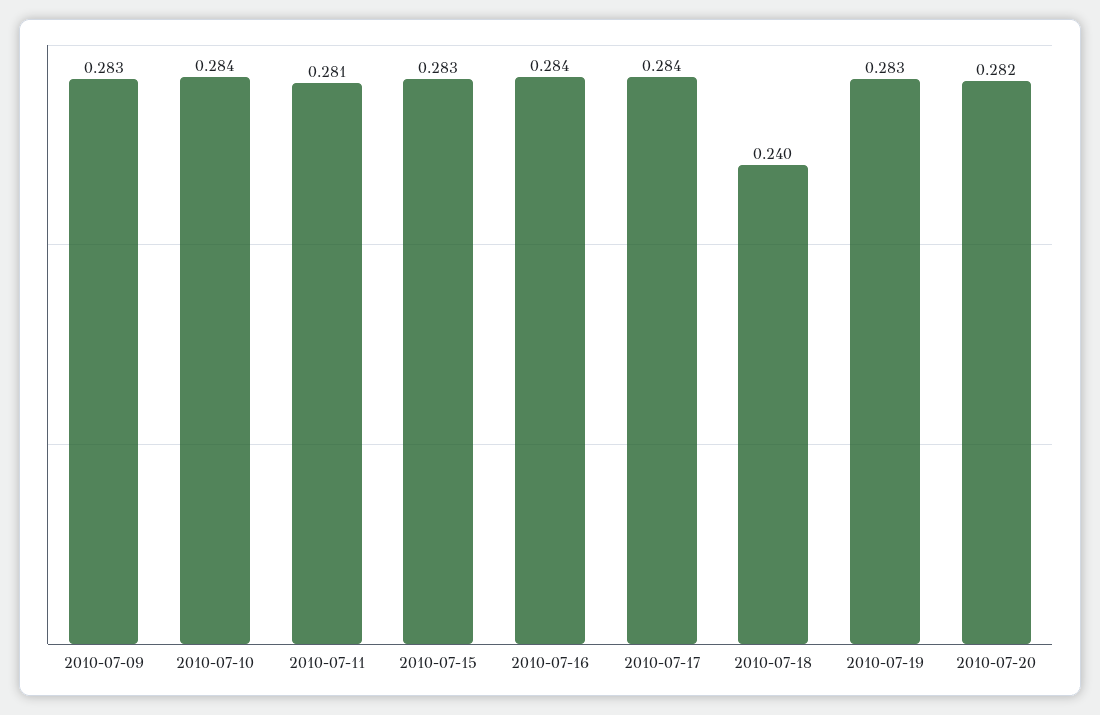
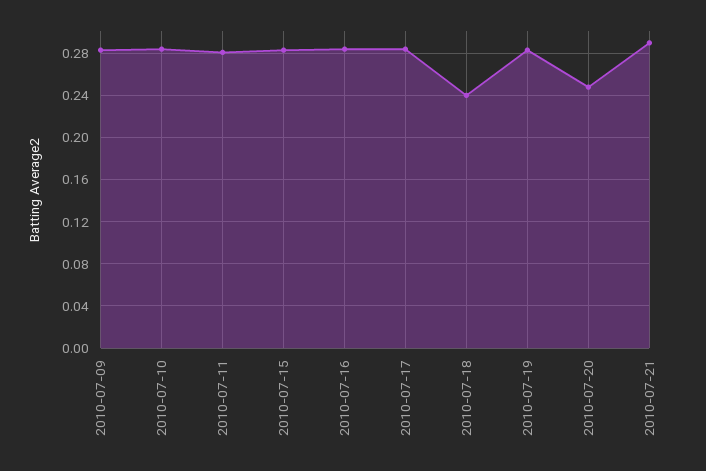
2010-07-20: 0.282 -> 0.25
2010-07-21: none -> 0.29

